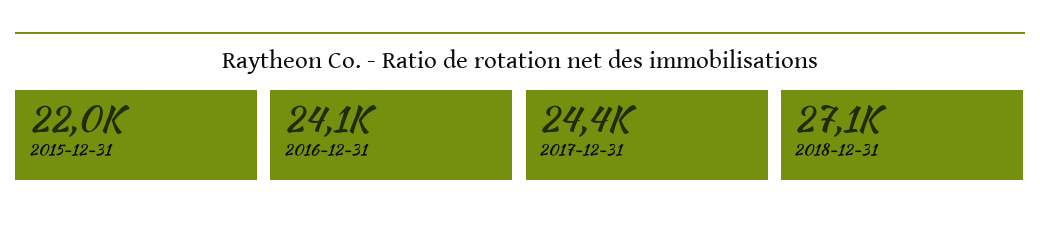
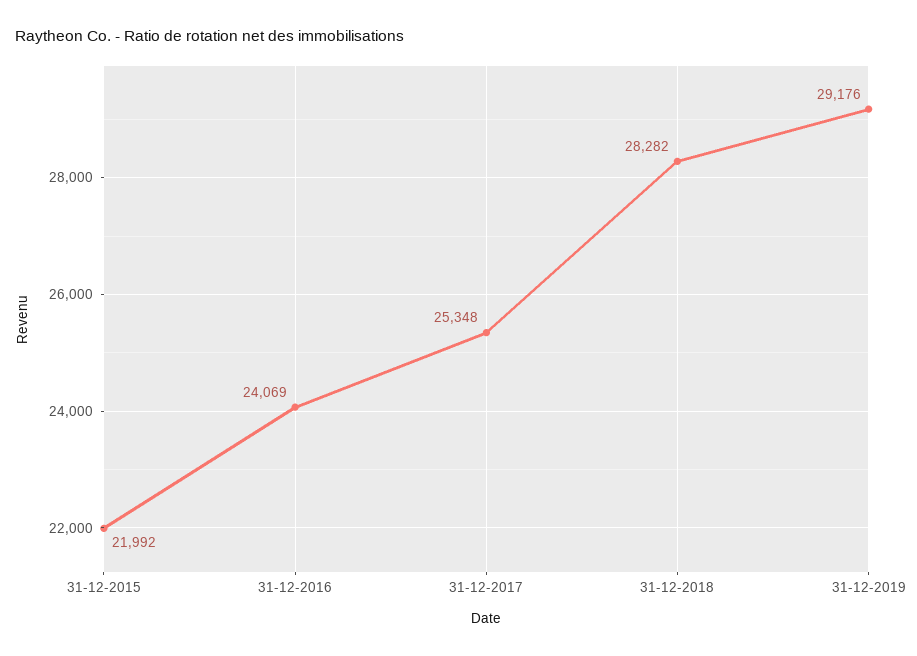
2017-12-31: 24400 -> 25348
2018-12-31: 27100 -> 28282
31-12-2019: none -> 29176

